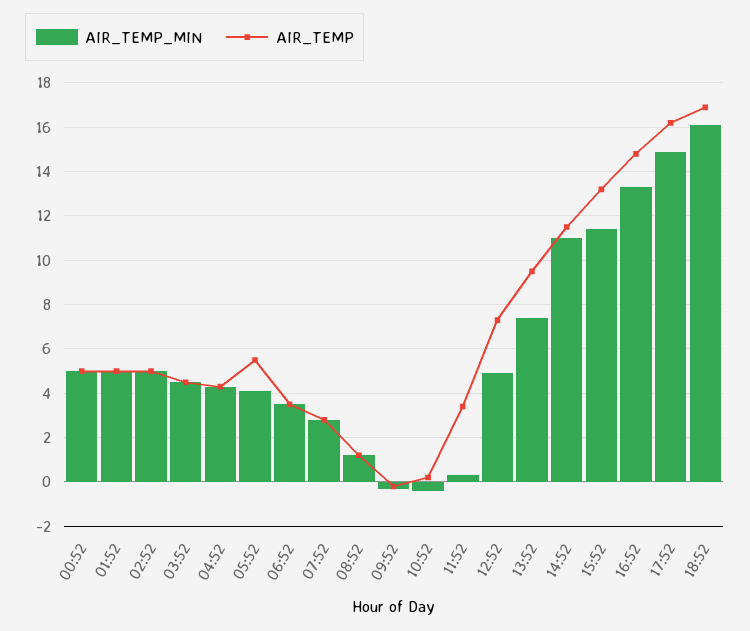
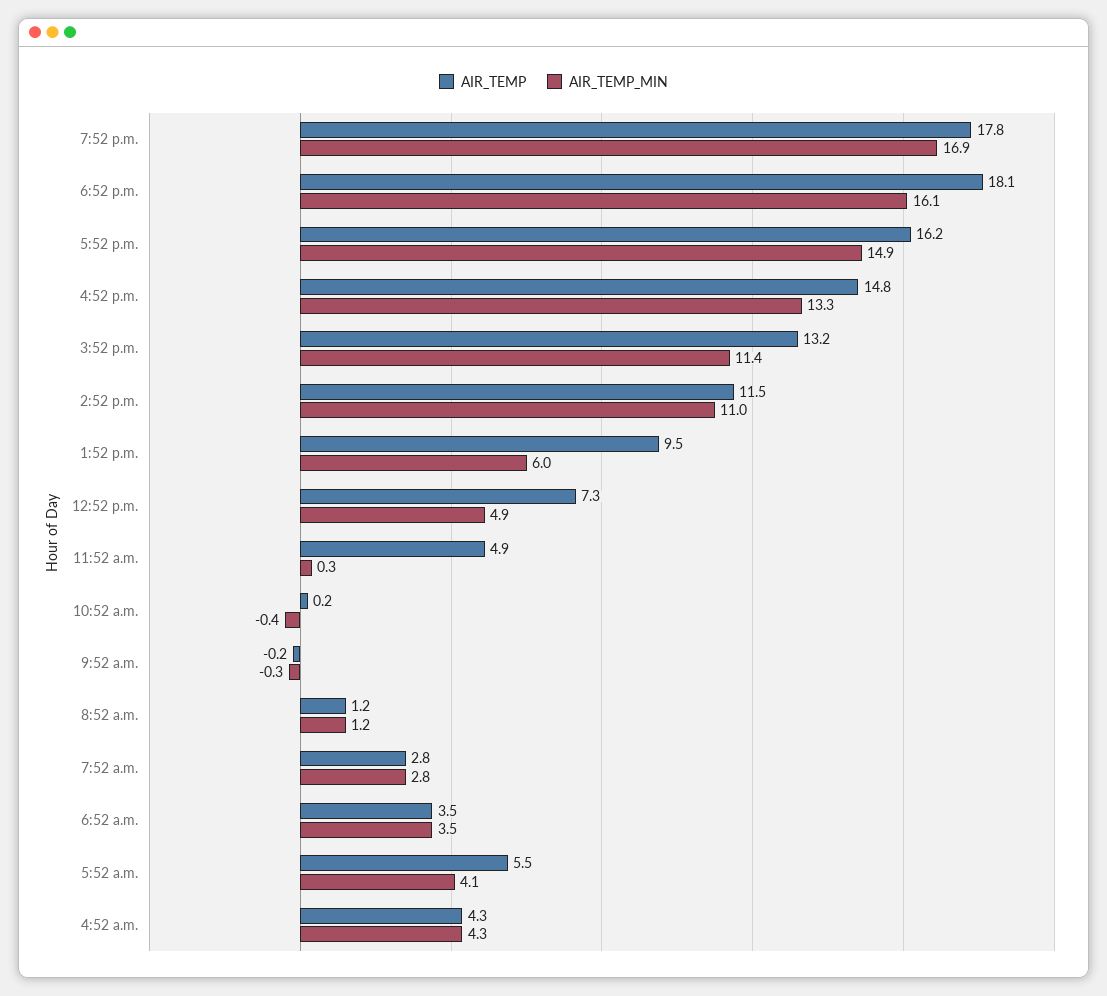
AIR_TEMP_MIN, 00:52: 5 -> none
AIR_TEMP, 00:52: 5 -> none
AIR_TEMP_MIN, 01:52: 5 -> none
AIR_TEMP, 01:52: 5 -> none
AIR_TEMP_MIN, 02:52: 5 -> none
AIR_TEMP, 02:52: 5 -> none
AIR_TEMP_MIN, 03:52: 4.5 -> none
AIR_TEMP, 03:52: 4.5 -> none
AIR_TEMP, 11:52: 3.5 -> 4.9
AIR_TEMP_MIN, 13:52: 7.5 -> 6
AIR_TEMP, 18:52: 17 -> 18.1
AIR_TEMP, 7:52 p.m.: none -> 17.8
AIR_TEMP_MIN, 7:52 p.m.: none -> 16.9

